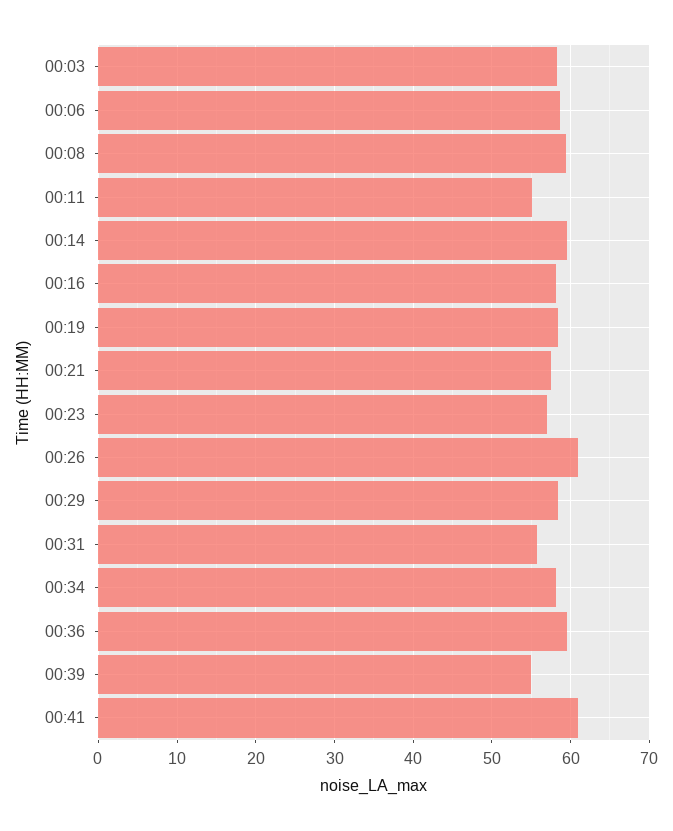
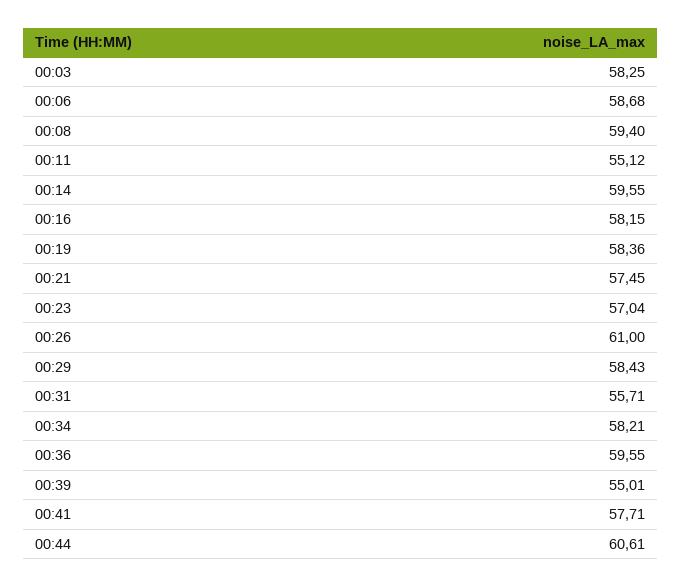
00:41: 61 -> 57.71
00:44: none -> 60.61

